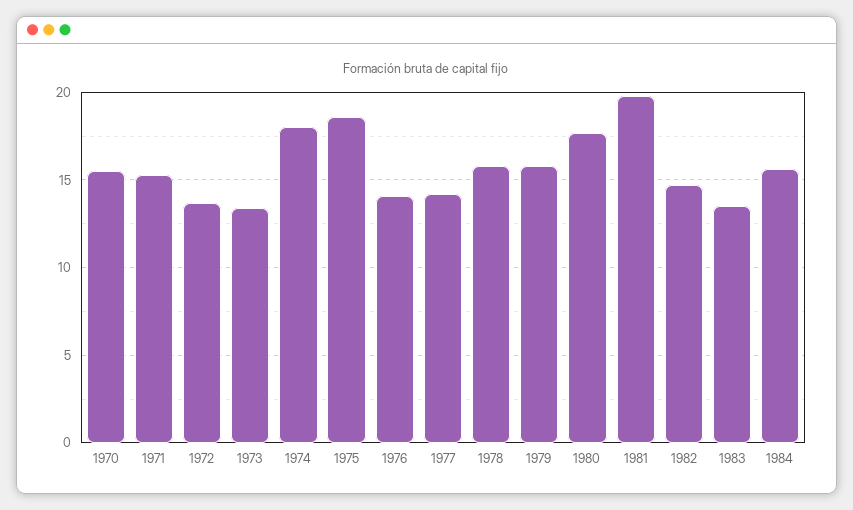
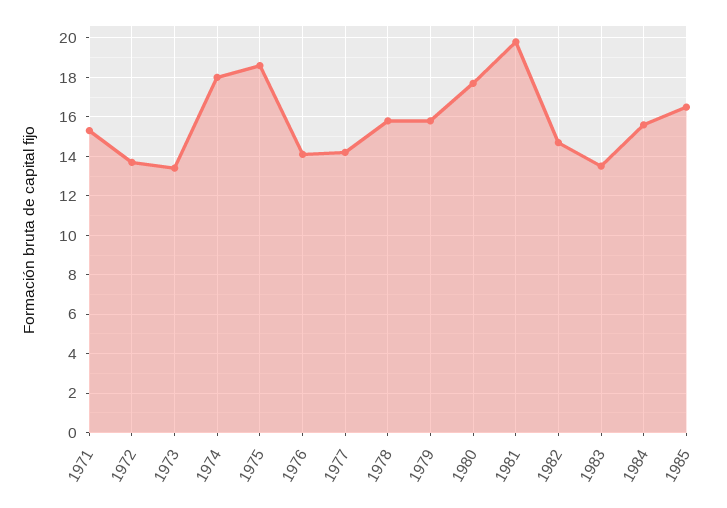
1970: 15.5 -> none
1985: none -> 16.5

